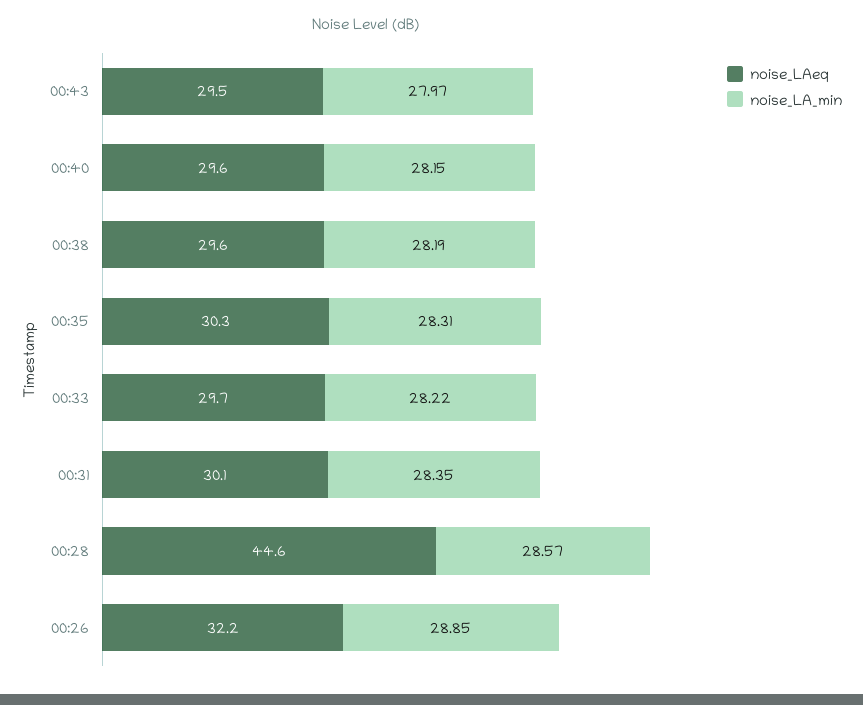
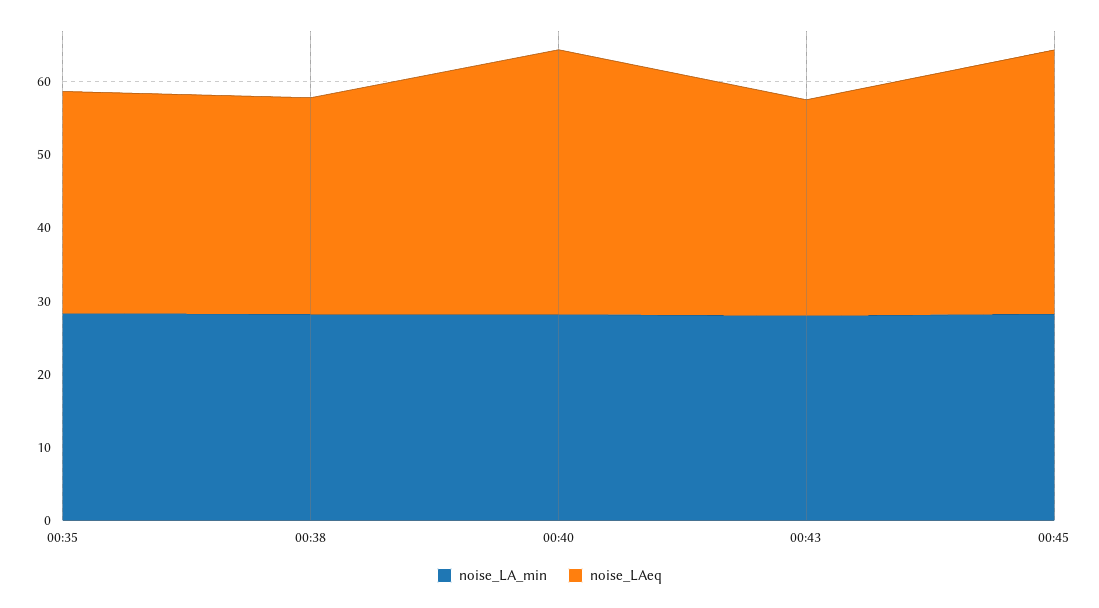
noise_LAeq, 00:40: 29.6 -> 36
noise_LAeq, 00:33: 29.7 -> none
noise_LA_min, 00:33: 28.22 -> none
noise_LAeq, 00:31: 30.1 -> none
noise_LA_min, 00:31: 28.35 -> none
noise_LAeq, 00:28: 44.6 -> none
noise_LA_min, 00:28: 28.57 -> none
noise_LAeq, 00:26: 32.2 -> none
noise_LA_min, 00:26: 28.85 -> none
noise_LA_min, 00:45: none -> 28
noise_LAeq, 00:45: none -> 36

